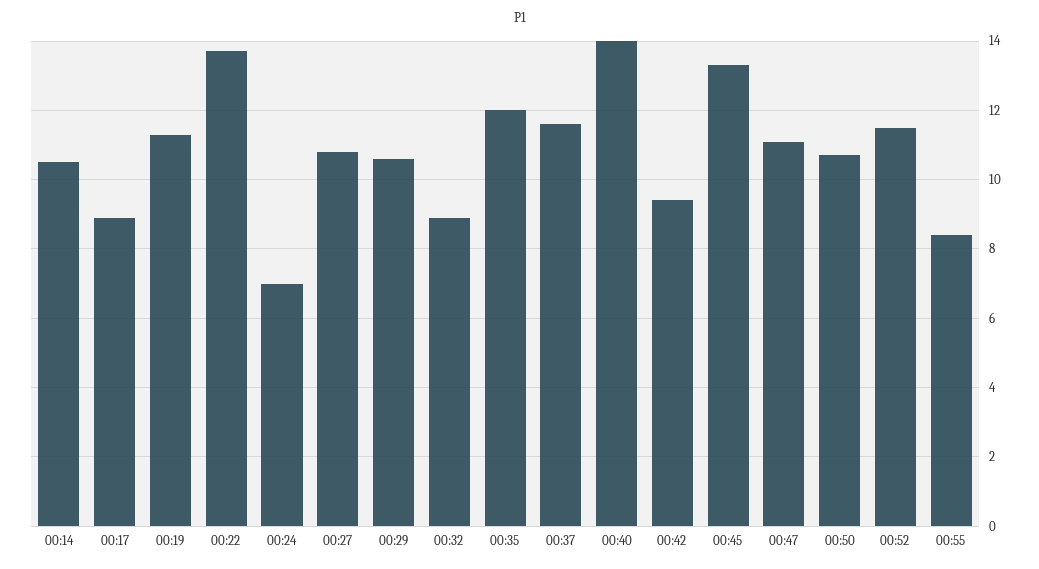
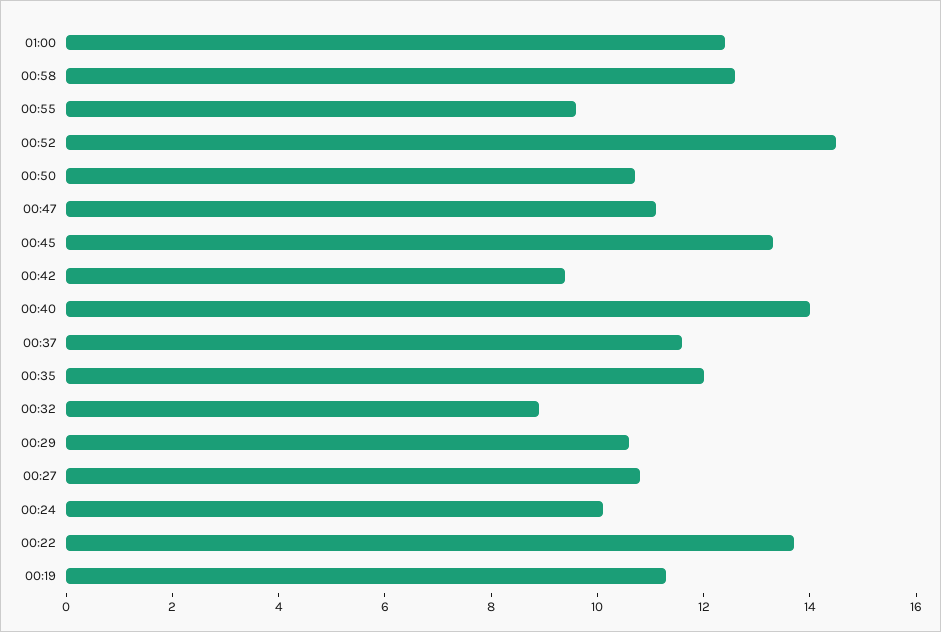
00:14: 10.5 -> none
00:17: 9 -> none
00:24: 7 -> 10
00:52: 11.5 -> 14.5
00:55: 8.5 -> 9.5
01:00: none -> 12.5
00:58: none -> 12.5

